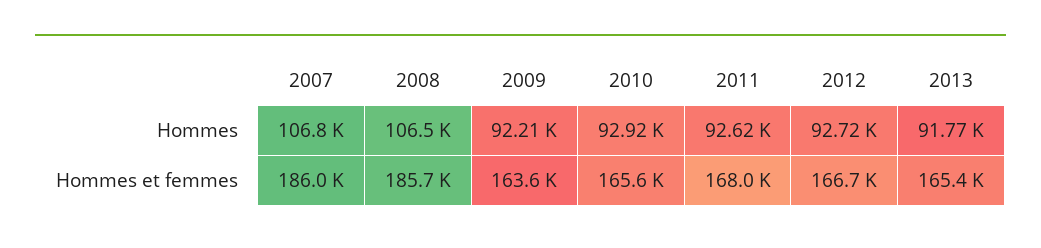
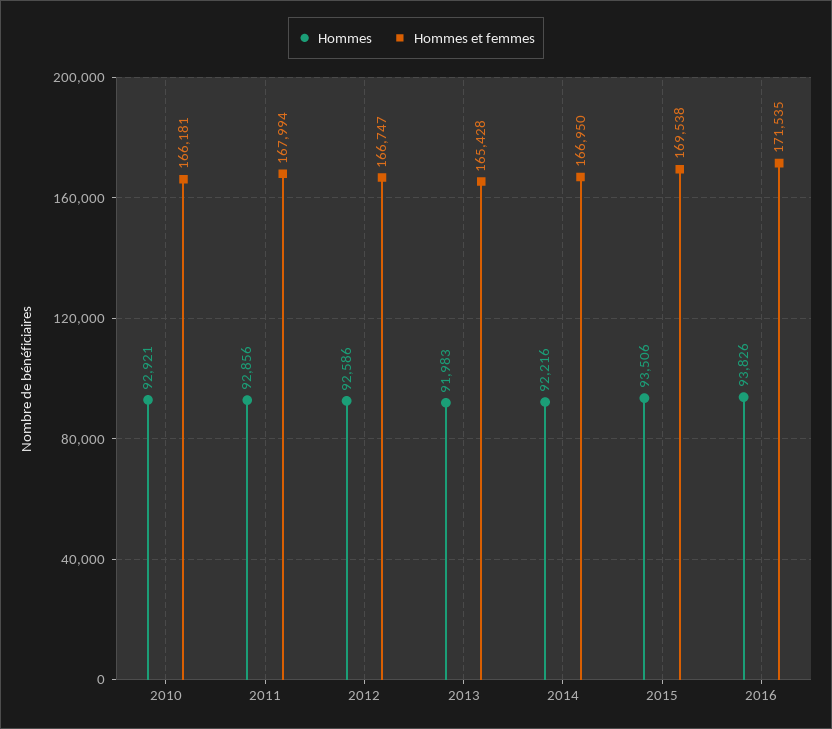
Hommes, 2007: 106800 -> none
Hommes, 2008: 106500 -> none
Hommes, 2009: 92210 -> none
Hommes, 2011: 92620 -> 92856
Hommes, 2012: 92720 -> 92586
Hommes, 2013: 91770 -> 91983
Hommes et femmes, 2007: 186000 -> none
Hommes et femmes, 2008: 185700 -> none
Hommes et femmes, 2009: 163600 -> none
Hommes et femmes, 2010: 165600 -> 166181
Hommes, 2014: none -> 92216
Hommes et femmes, 2014: none -> 166950
Hommes, 2015: none -> 93506
Hommes et femmes, 2015: none -> 169538
Hommes, 2016: none -> 93826
Hommes et femmes, 2016: none -> 171535

